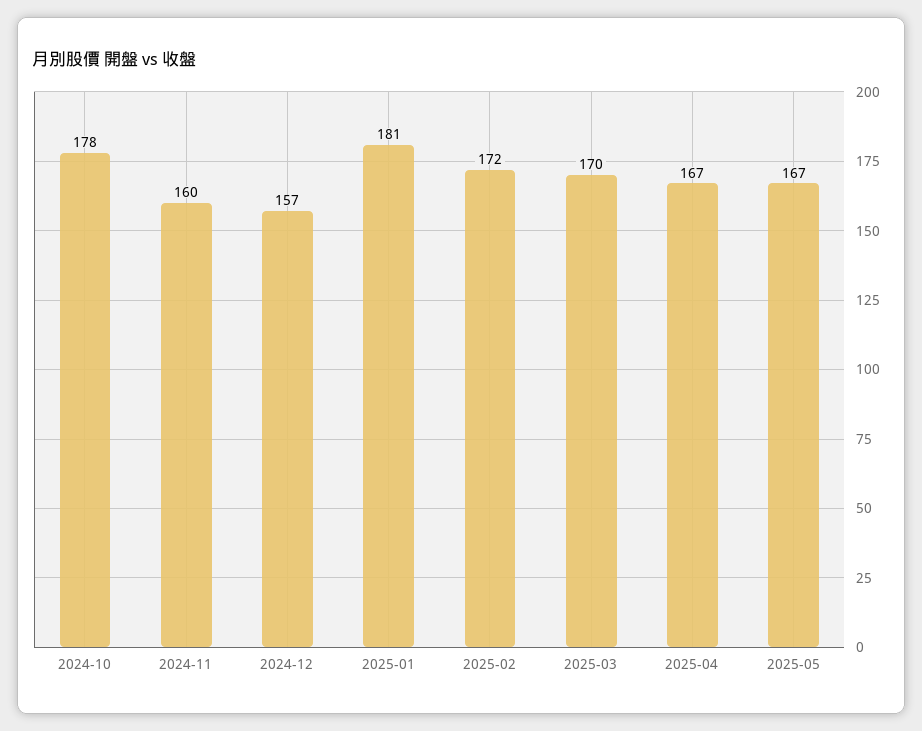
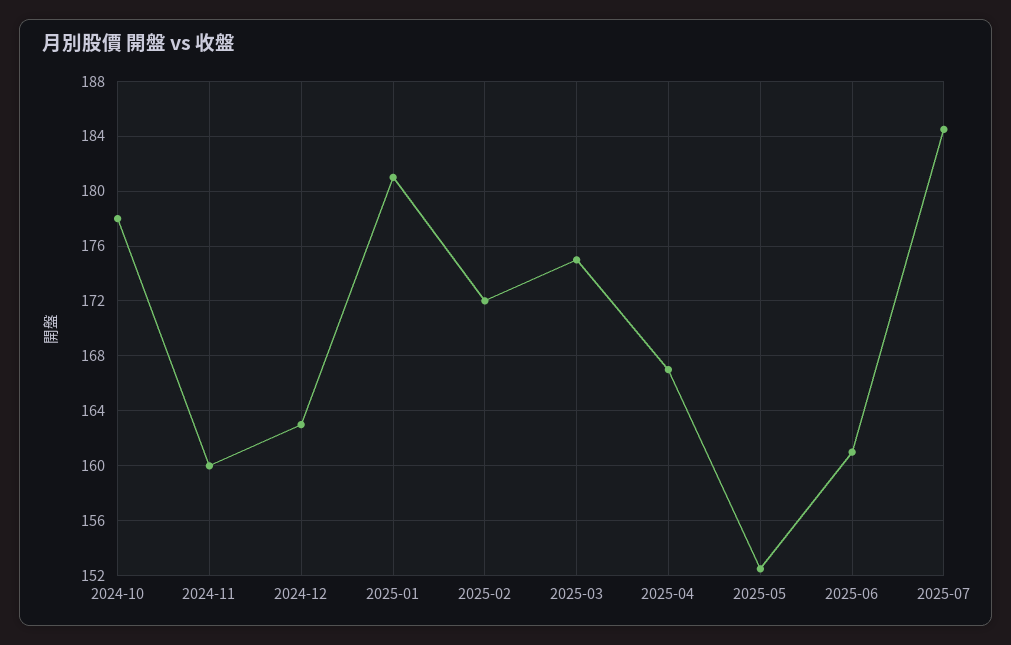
2024-12: 157 -> 163
2025-03: 170 -> 175
2025-05: 167 -> 152.5
2025-06: none -> 161
2025-07: none -> 184.5

